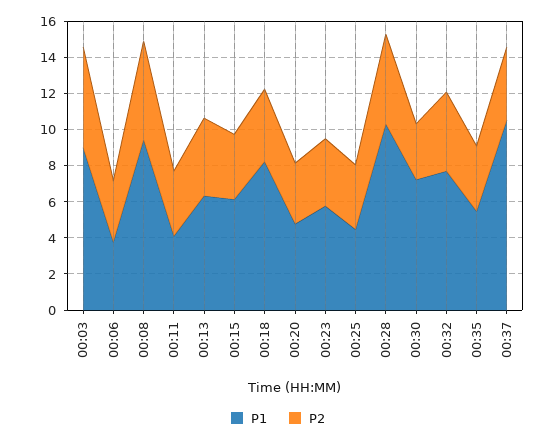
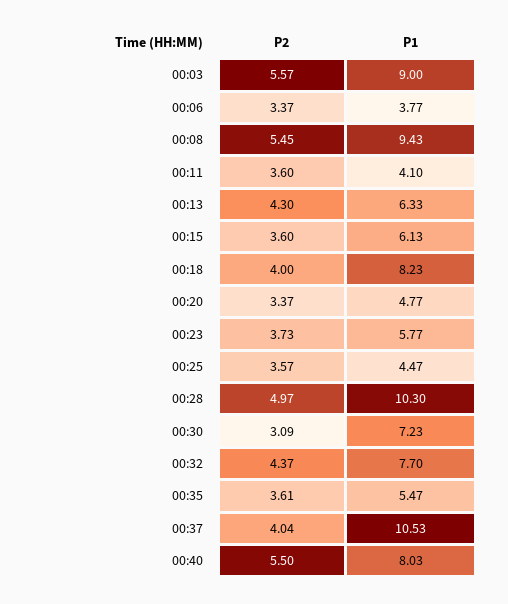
P2, 00:40: none -> 5.5
P1, 00:40: none -> 8.03

